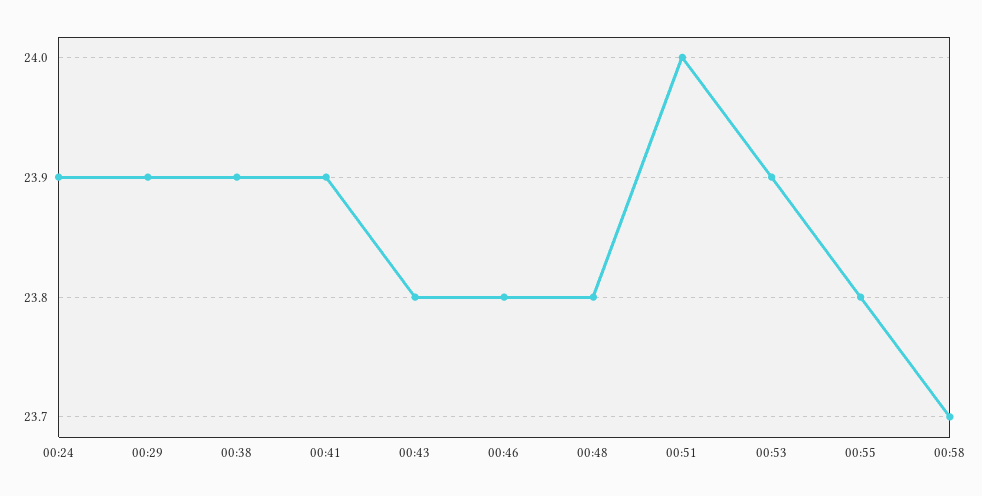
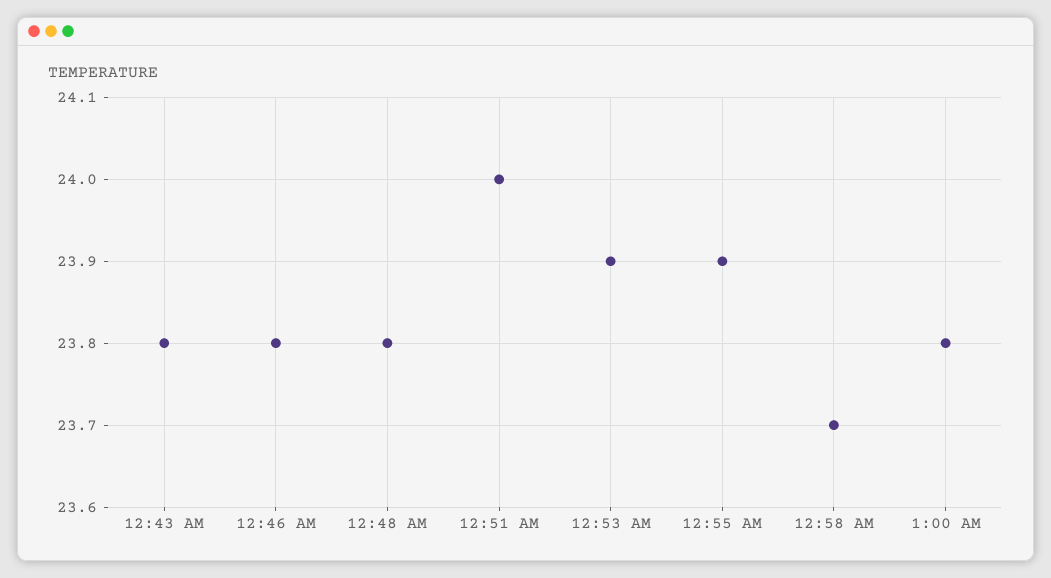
00:24: 23.9 -> none
00:29: 23.9 -> none
00:38: 23.9 -> none
00:41: 23.9 -> none
00:55: 23.8 -> 23.9
1:00 AM: none -> 23.8

